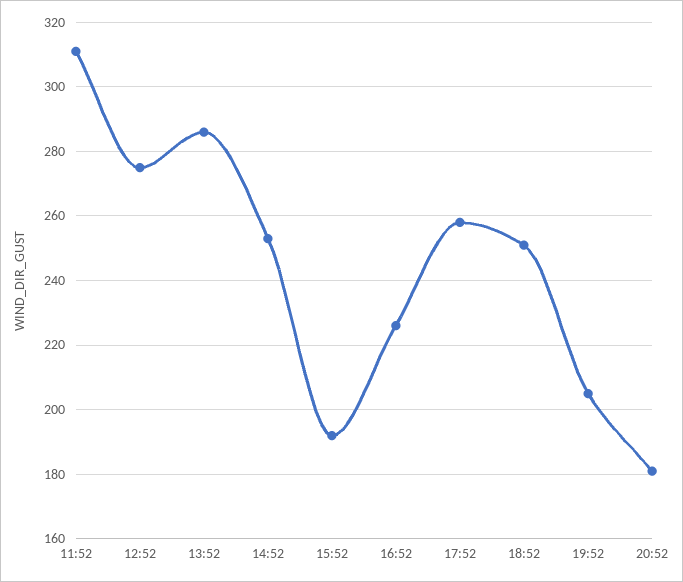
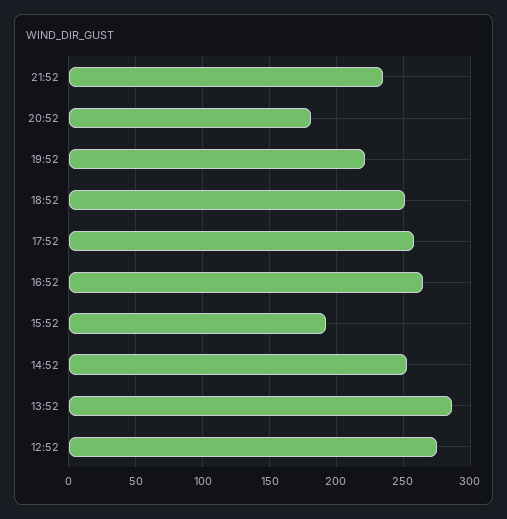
11:52: 310 -> none
16:52: 225 -> 265
19:52: 205 -> 220
21:52: none -> 235

